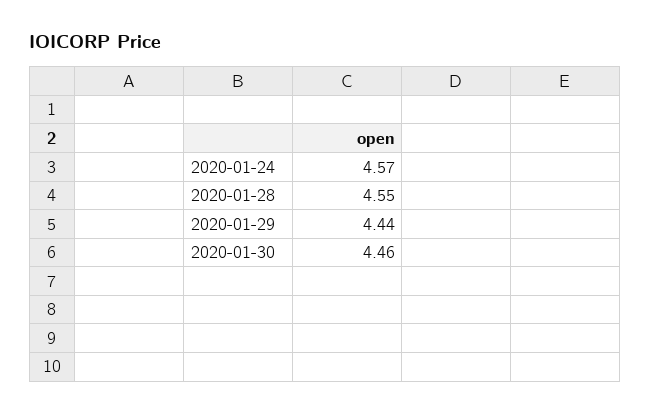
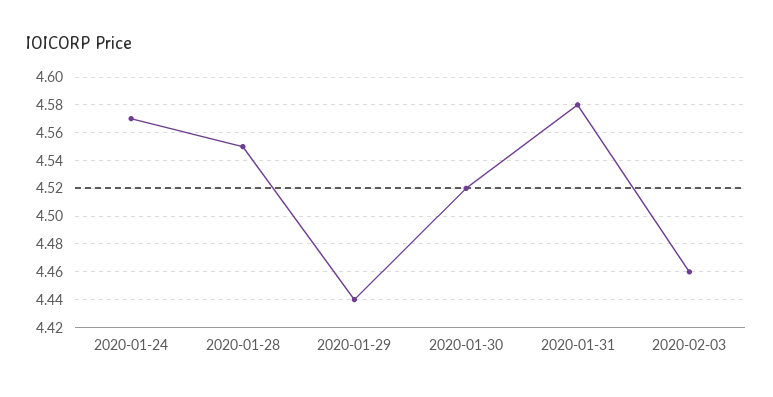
2020-01-30: 4.46 -> 4.52
2020-01-31: none -> 4.58
2020-02-03: none -> 4.46

